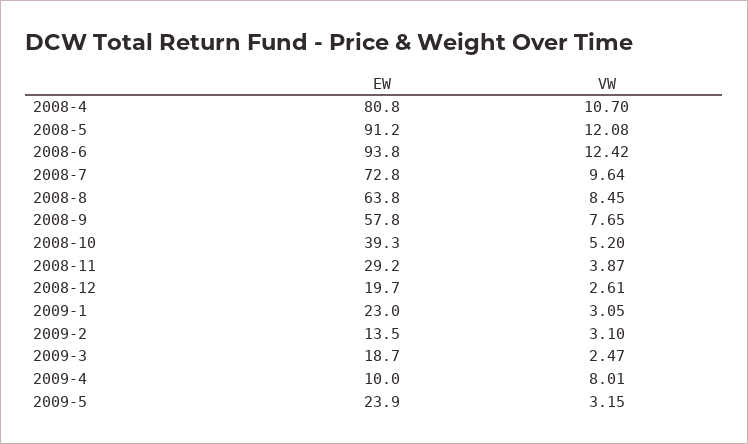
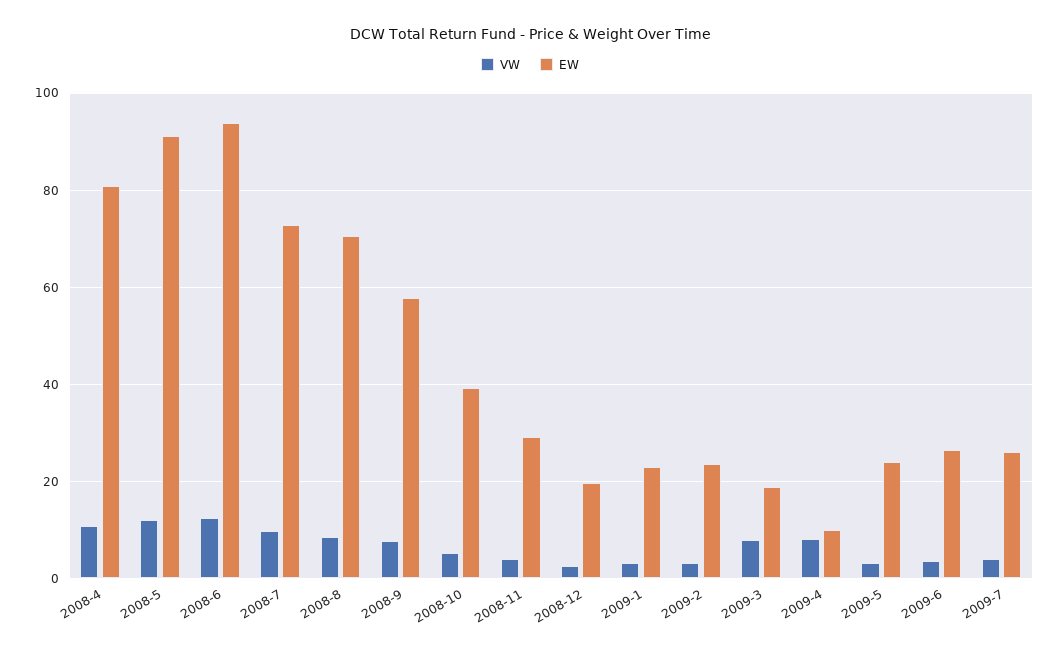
EW, 2008-8: 63.8 -> 70
EW, 2009-2: 13.5 -> 24
VW, 2009-3: 2.47 -> 8
VW, 2009-6: none -> 4
EW, 2009-6: none -> 26
VW, 2009-7: none -> 4
EW, 2009-7: none -> 26

